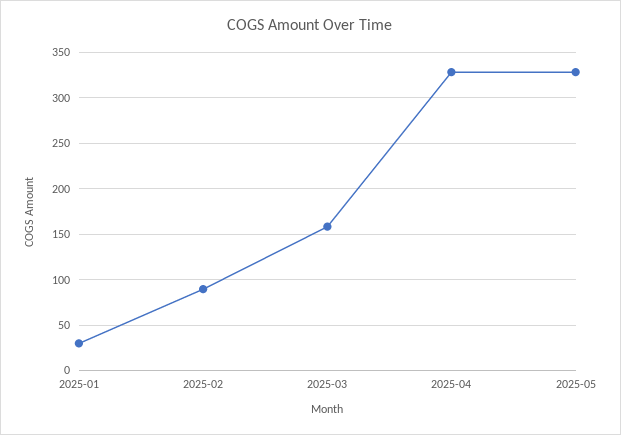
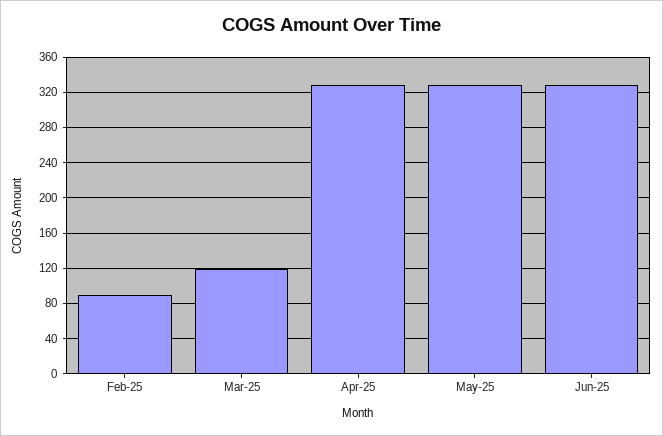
2025-01: 30 -> none
2025-03: 160 -> 120
Jun-25: none -> 330

